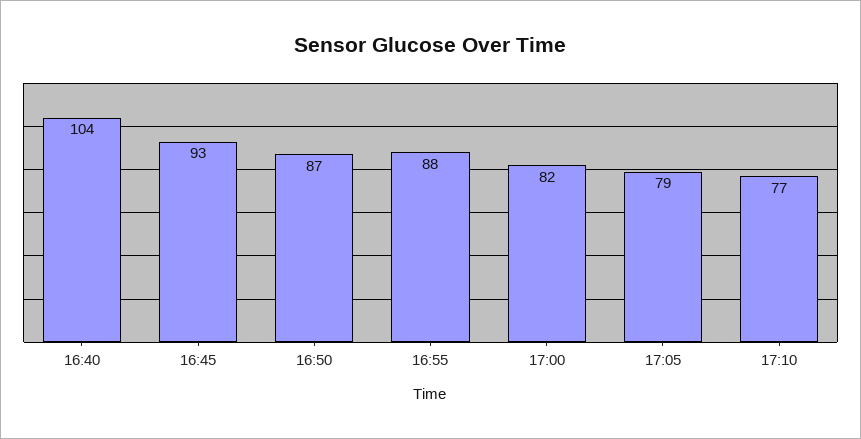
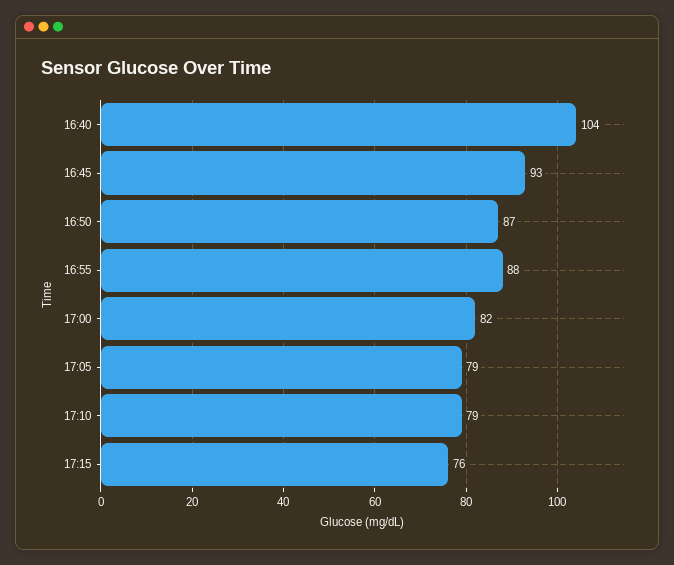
17:10: 77 -> 79
17:15: none -> 76

